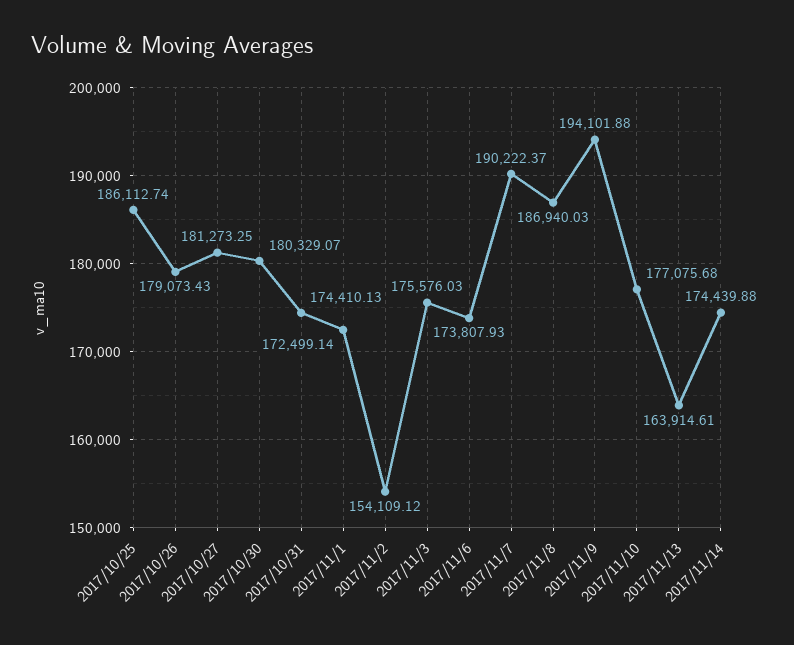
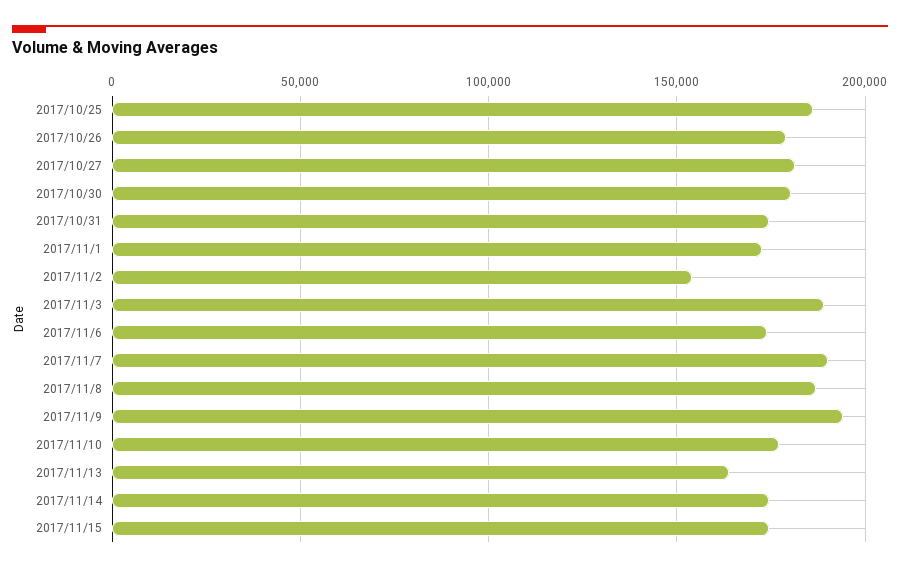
2017/11/3: 175576.03 -> 190000
2017/11/15: none -> 175000

